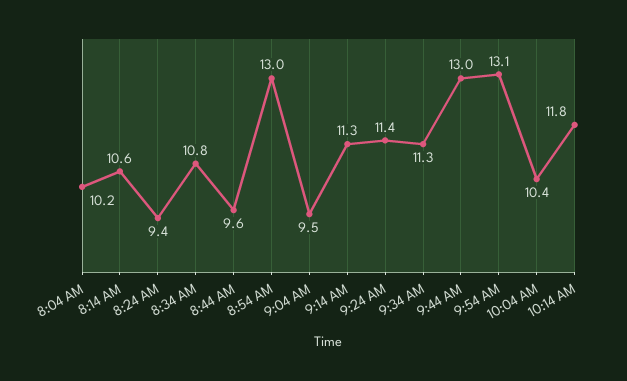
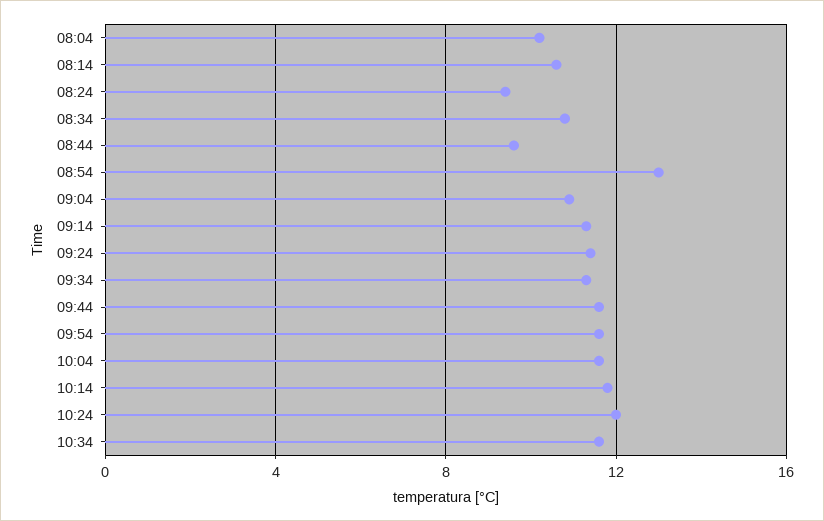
9:04 AM: 9.5 -> 11
9:44 AM: 13 -> 11.5
9:54 AM: 13.1 -> 11.5
10:04 AM: 10.4 -> 11.5
10:24: none -> 12
10:34: none -> 11.5

